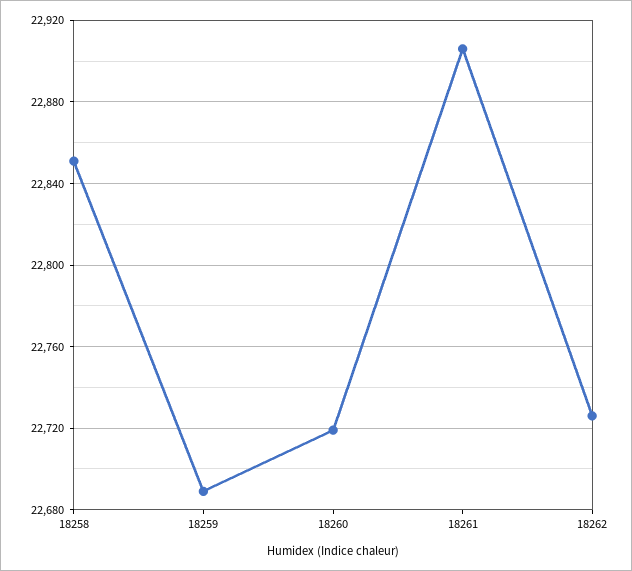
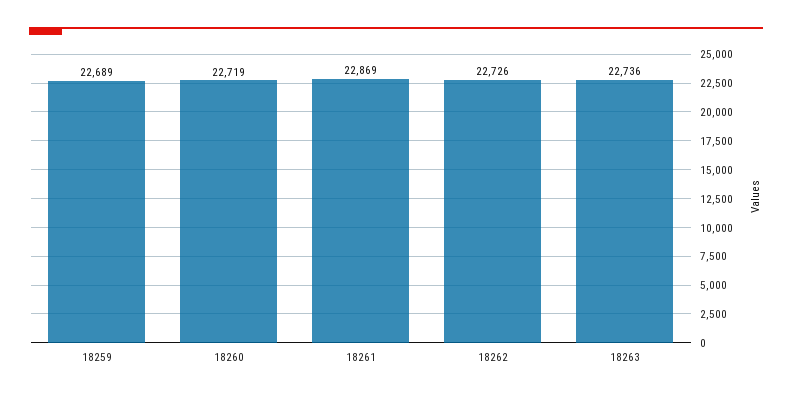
18258: 22850 -> none
18261: 22905 -> 22869
18263: none -> 22736

